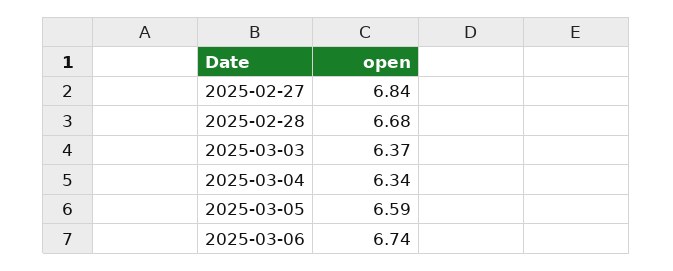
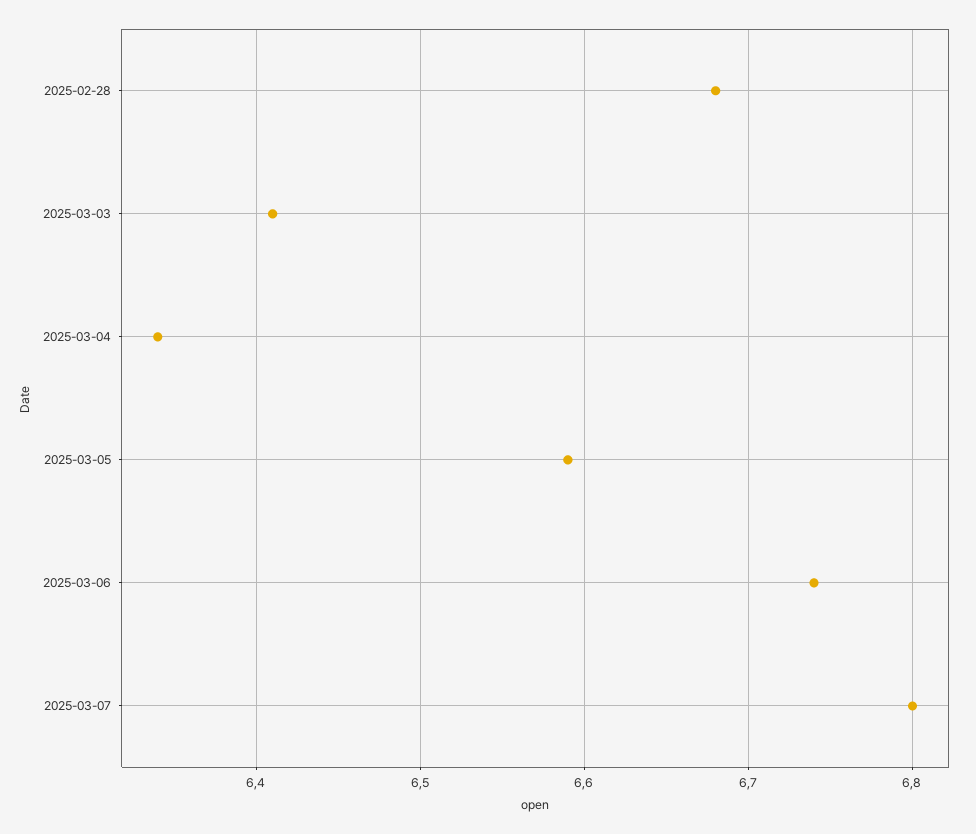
2025-02-27: 6.84 -> none
2025-03-03: 6.37 -> 6.41
2025-03-07: none -> 6.8

